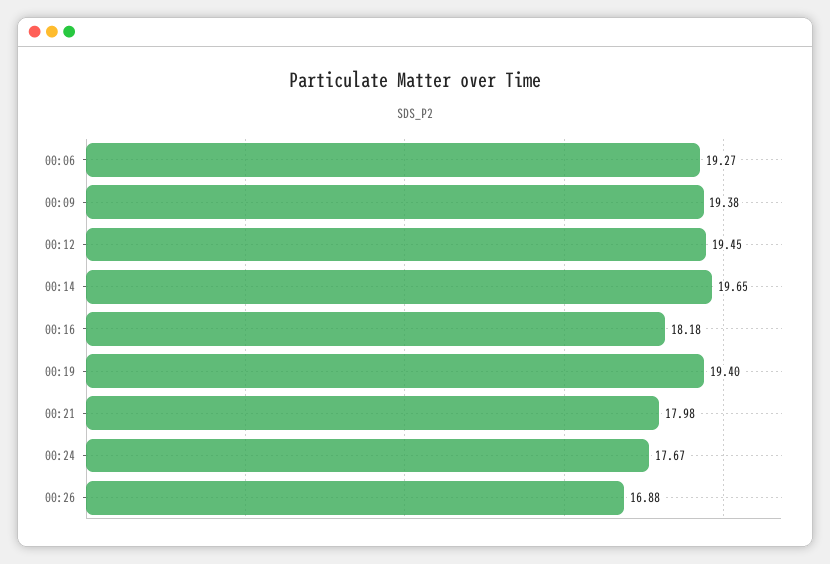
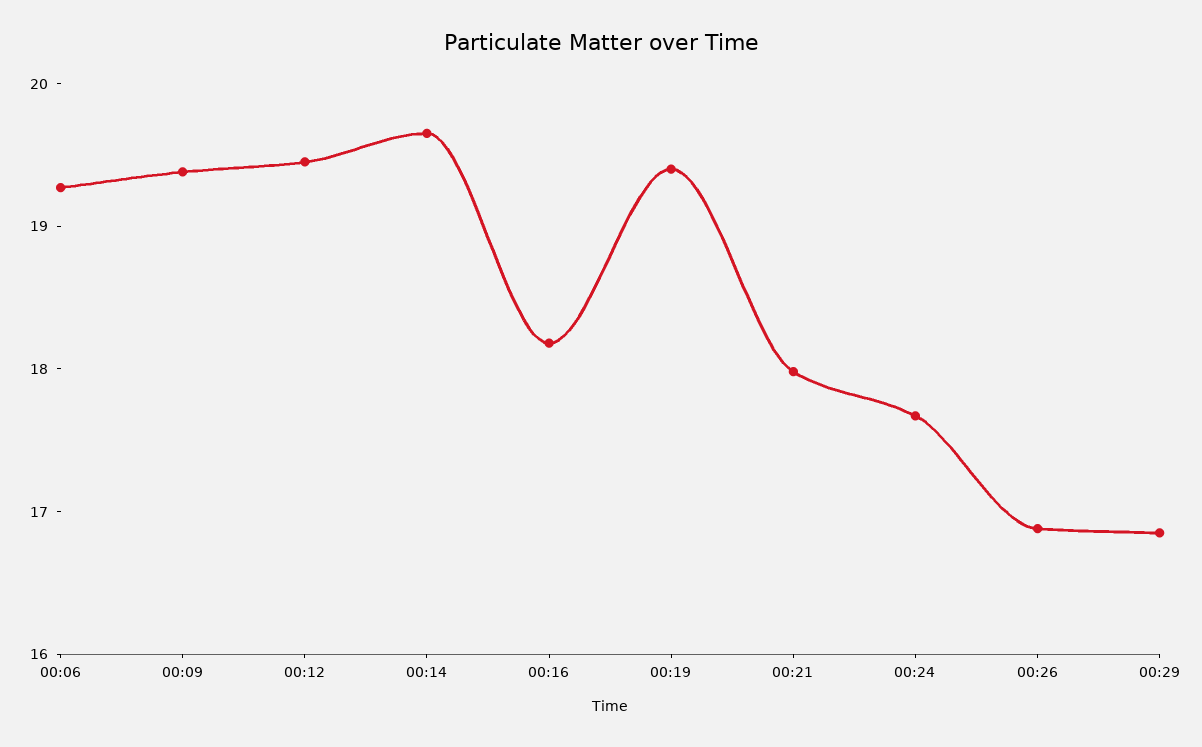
00:29: none -> 16.8

